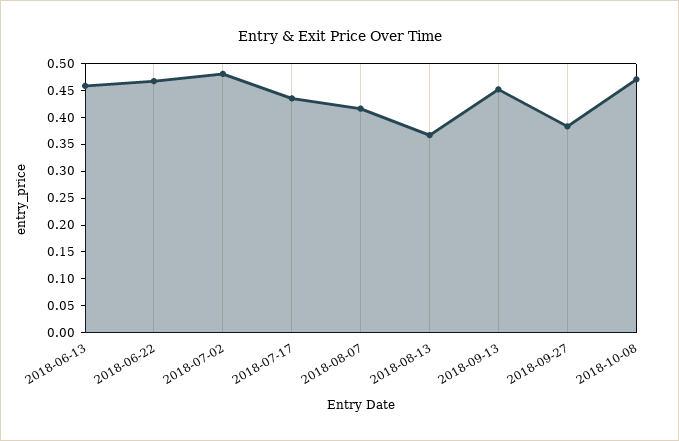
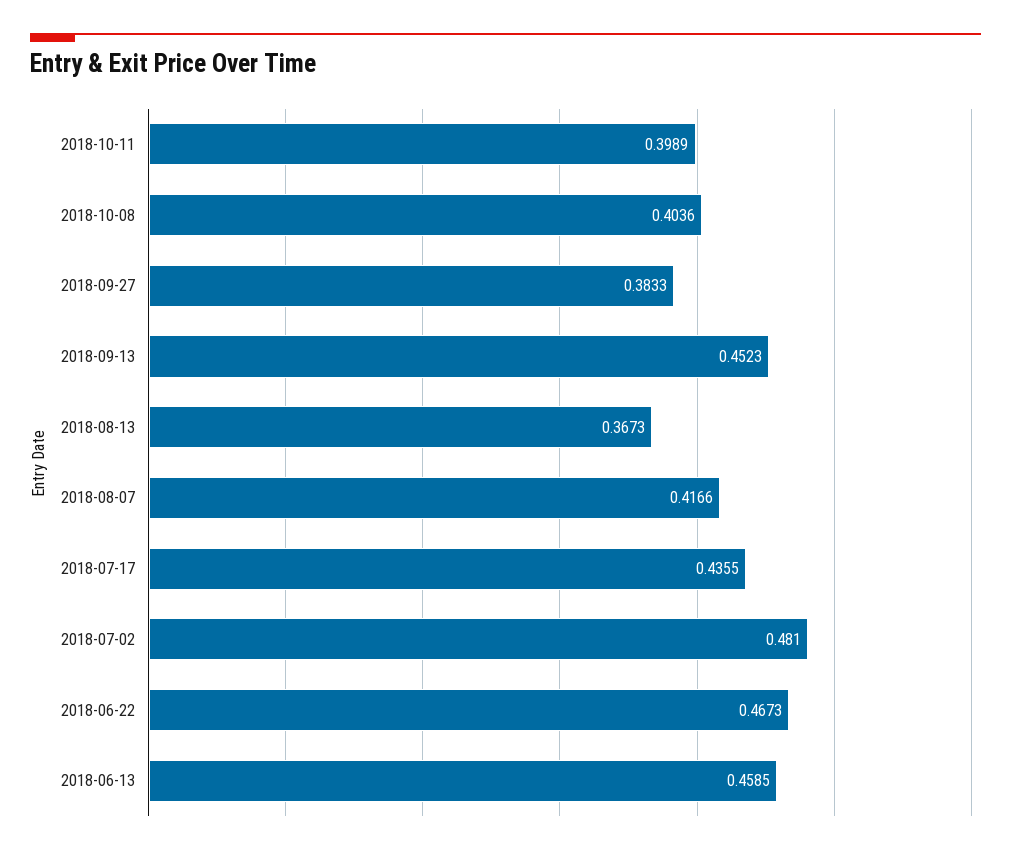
2018-10-08: 0.475 -> 0.4036
2018-10-11: none -> 0.3989

